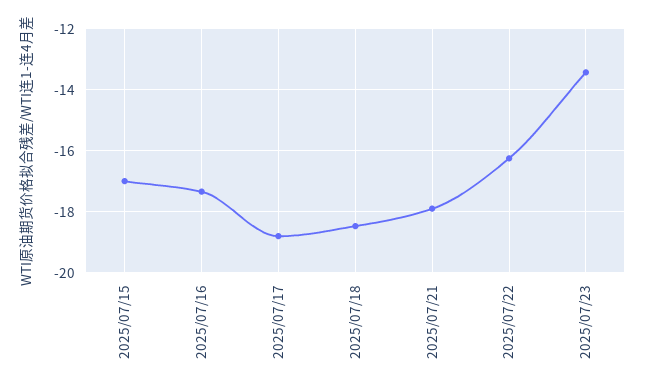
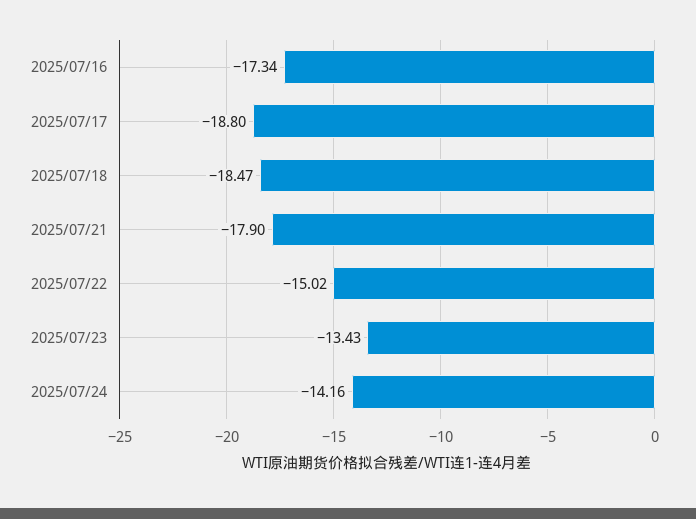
2025/07/15: -17 -> none
2025/07/22: -16.2 -> -15.02
2025/07/24: none -> -14.16

